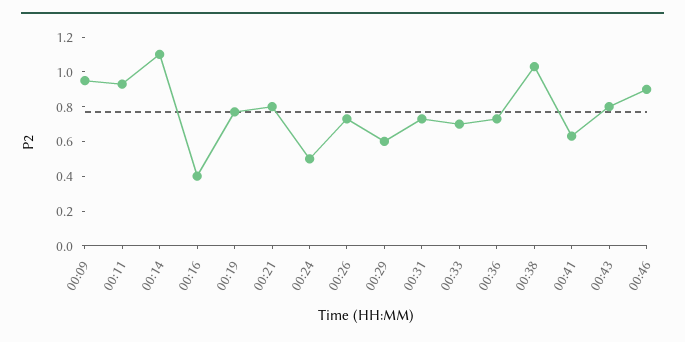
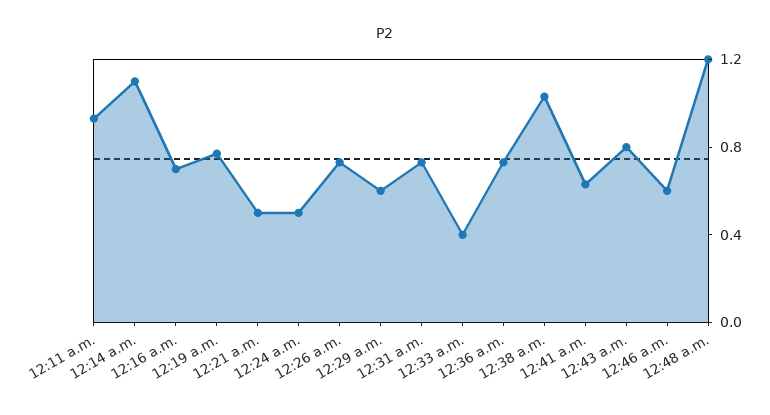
00:09: 0.95 -> none
00:16: 0.4 -> 0.7
00:21: 0.8 -> 0.5
00:33: 0.7 -> 0.4
00:46: 0.9 -> 0.6
12:48 a.m.: none -> 1.2

